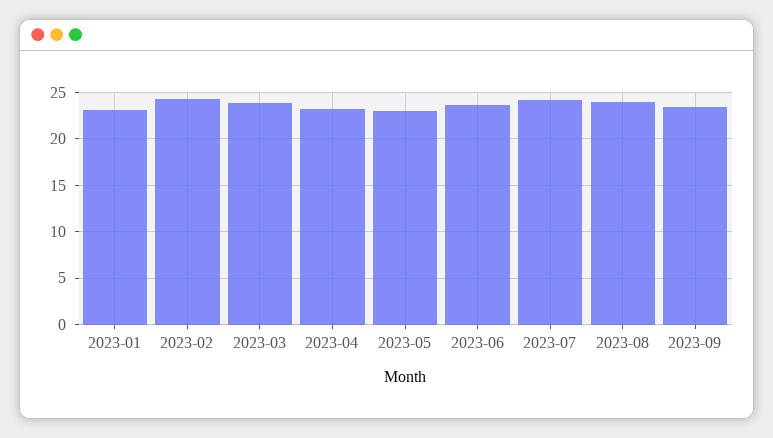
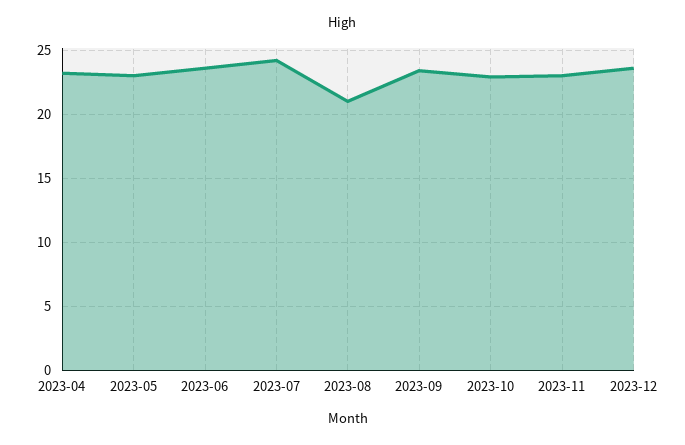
2023-01: 23 -> none
2023-02: 24 -> none
2023-03: 24 -> none
2023-08: 24 -> 21
2023-10: none -> 23
2023-11: none -> 23
2023-12: none -> 23.5

